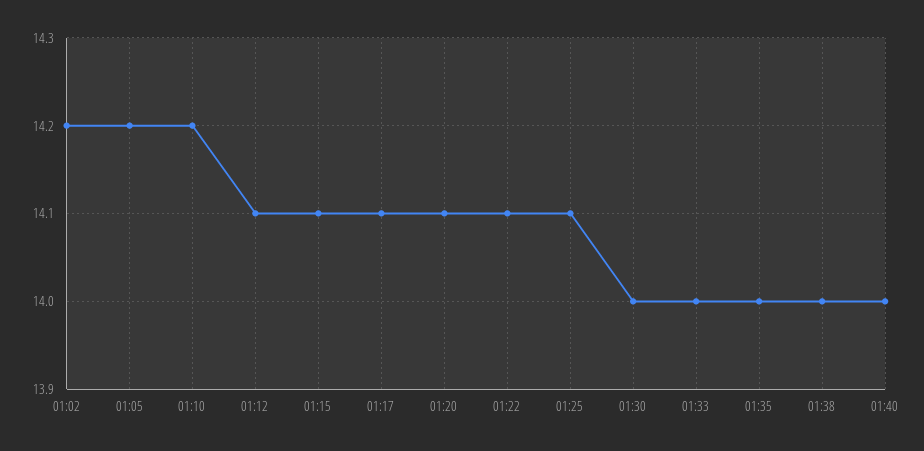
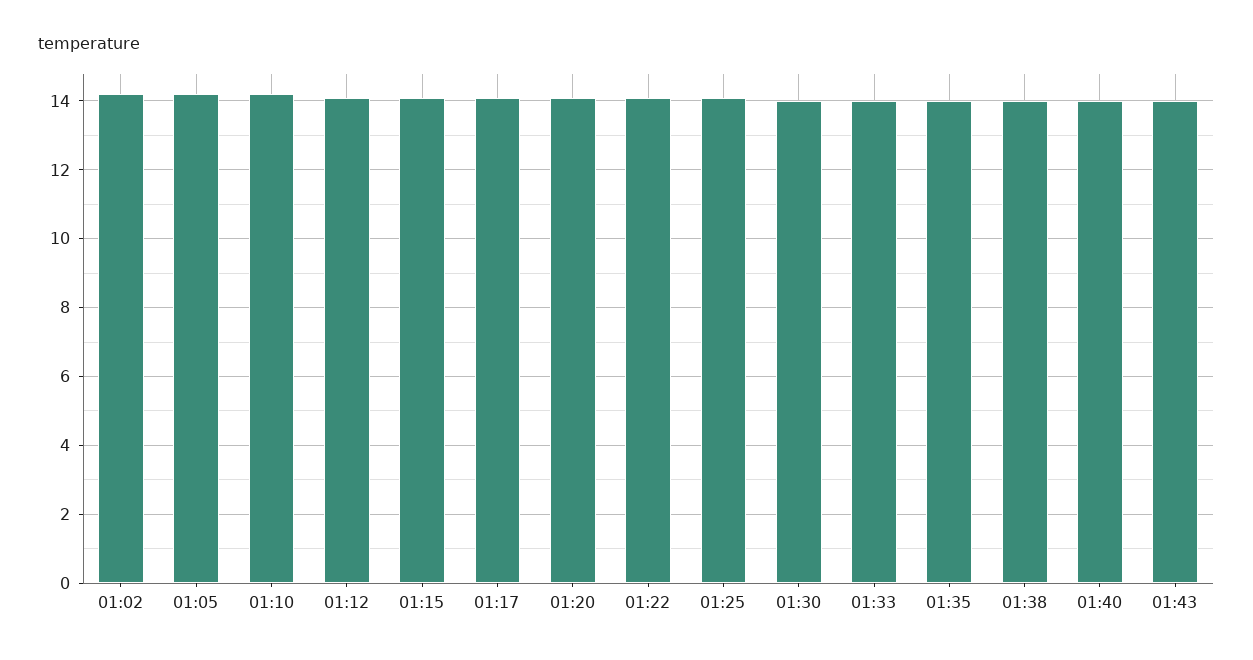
01:43: none -> 14

